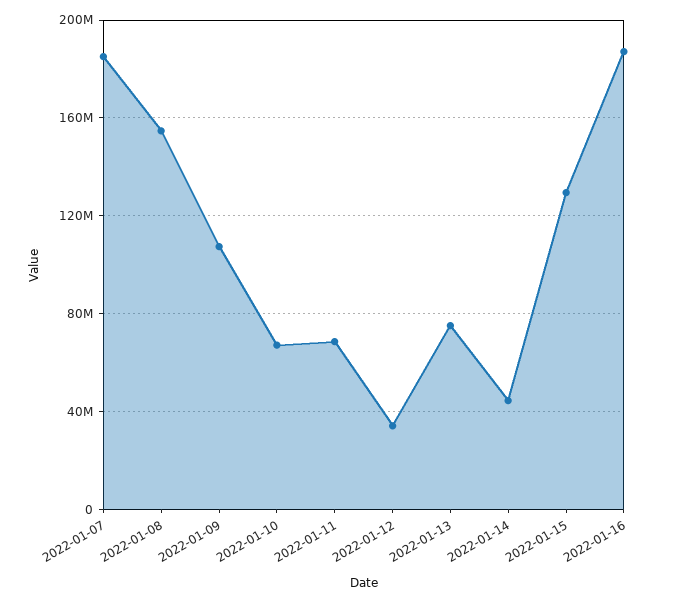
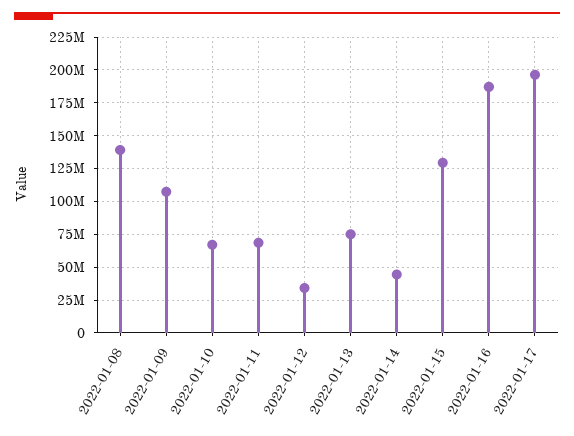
2022-01-07: 185000000 -> none
2022-01-08: 155000000 -> 140000000
2022-01-17: none -> 195000000

